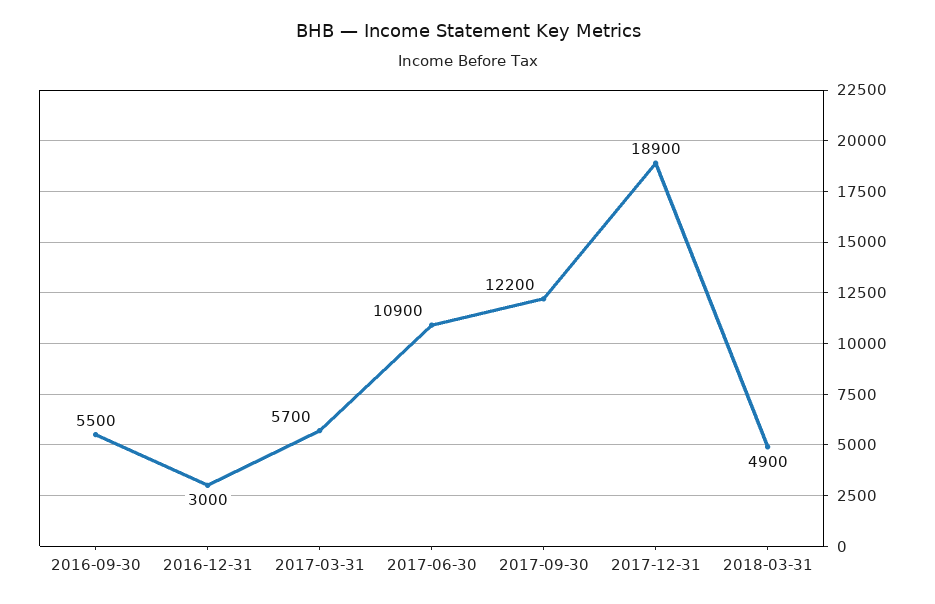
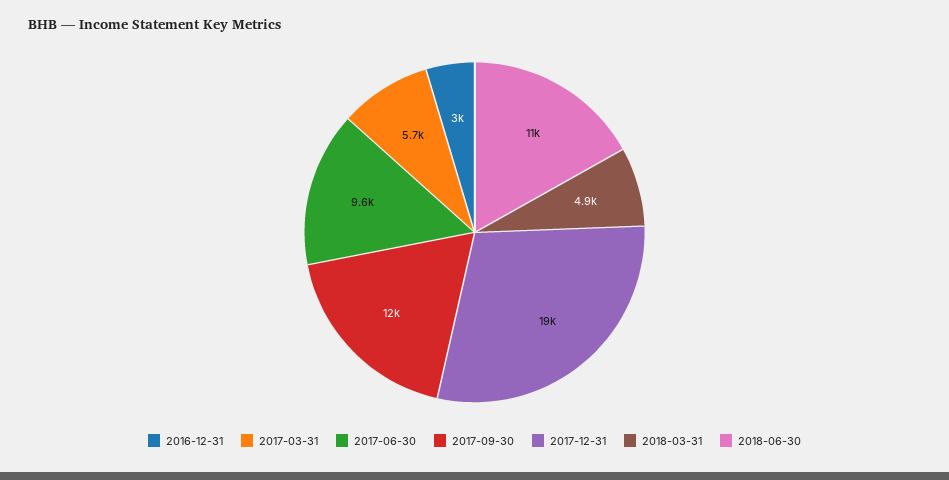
2016-09-30: 5500 -> none
2017-06-30: 10900 -> 9600
2018-06-30: none -> 11000

